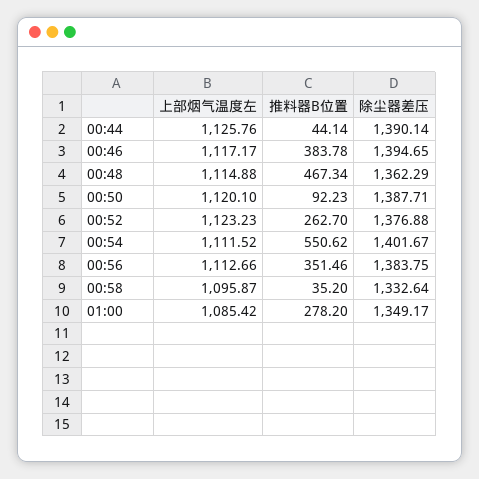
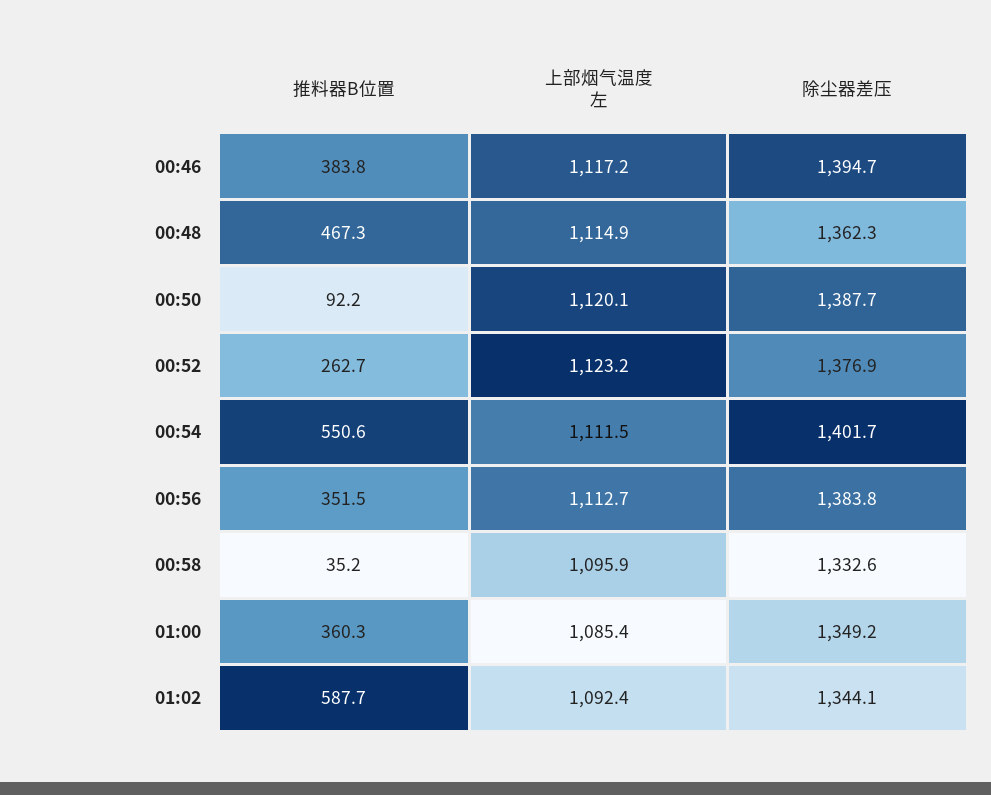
上部烟气温度左, 00:44: 1125.76 -> none
推料器B位置, 00:44: 44.14 -> none
除尘器差压, 00:44: 1390.14 -> none
推料器B位置, 01:00: 278.2 -> 360.3
推料器B位置, 01:02: none -> 587.7
上部烟气温度左, 01:02: none -> 1092.4
除尘器差压, 01:02: none -> 1344.1

